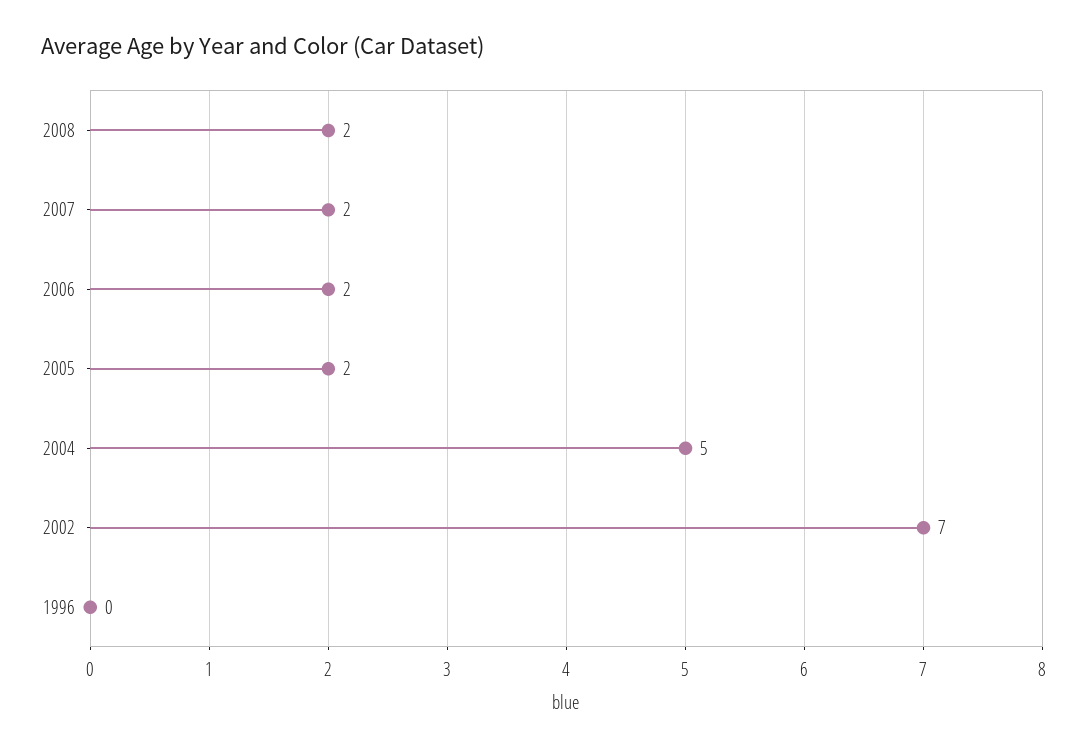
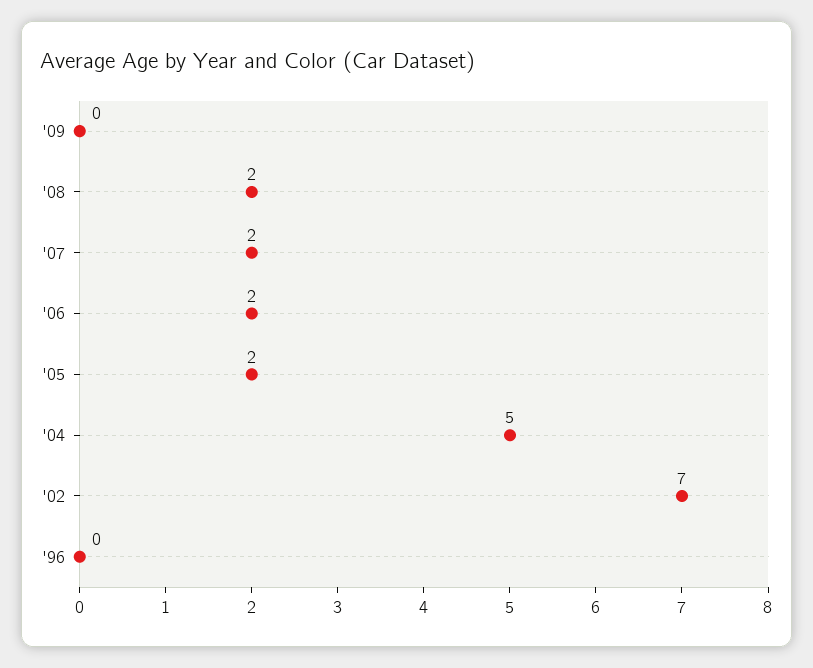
'09: none -> 0

